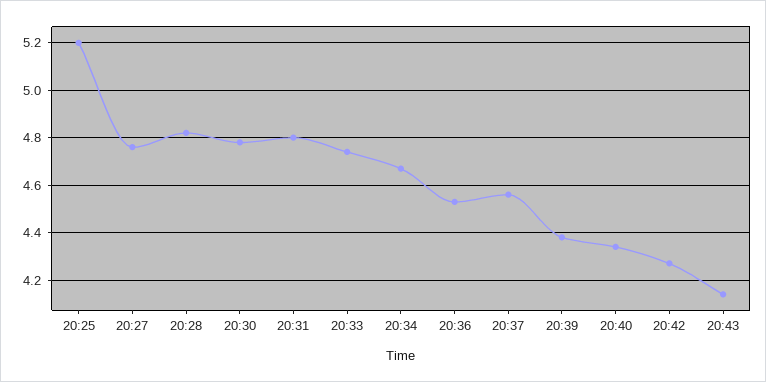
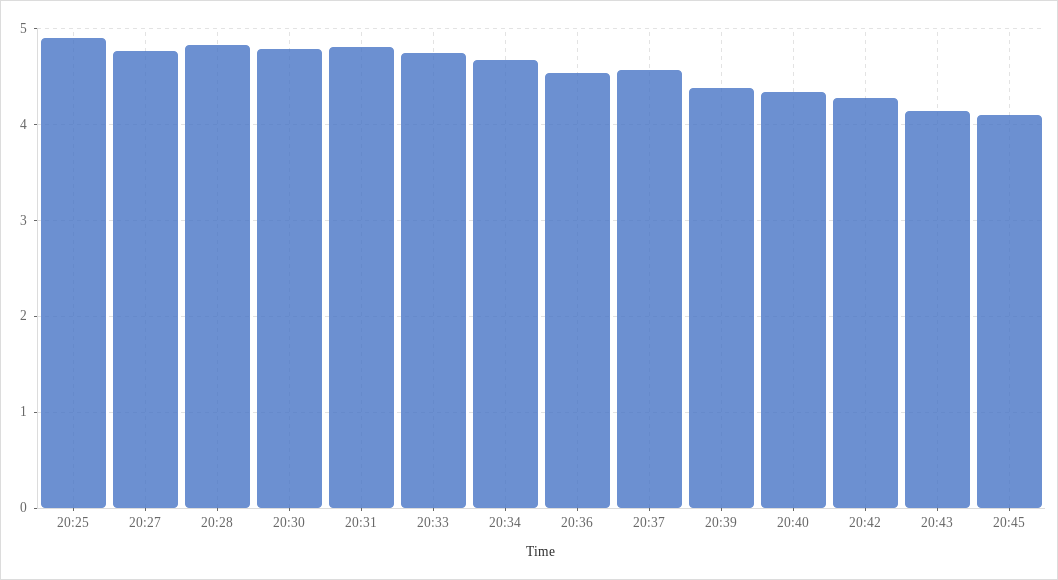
20:25: 5.2 -> 4.9
20:45: none -> 4.1

